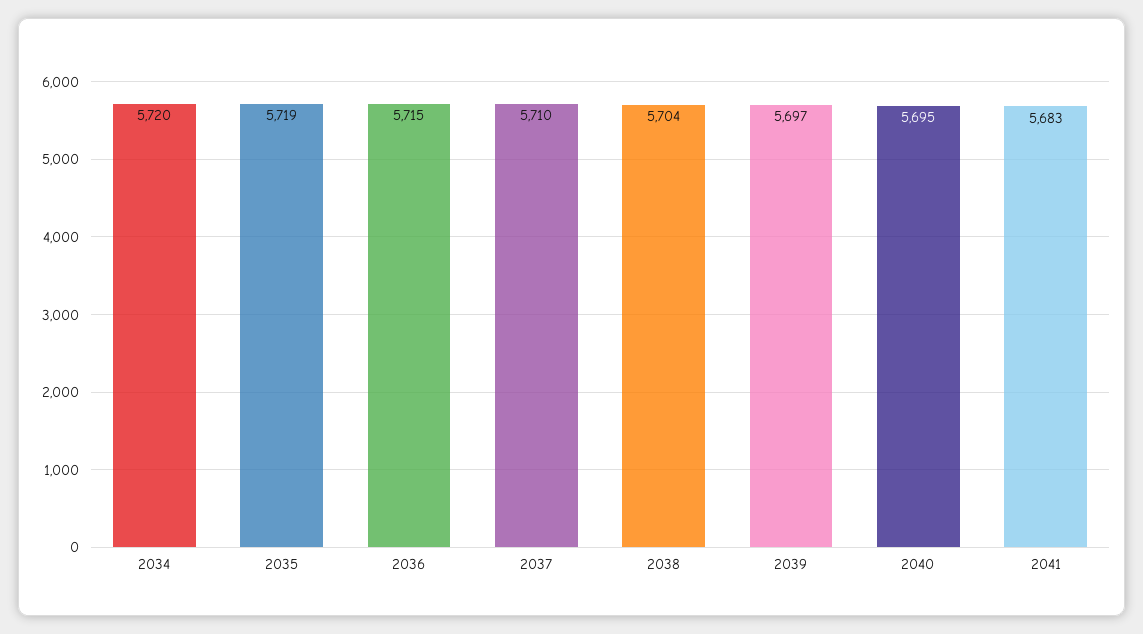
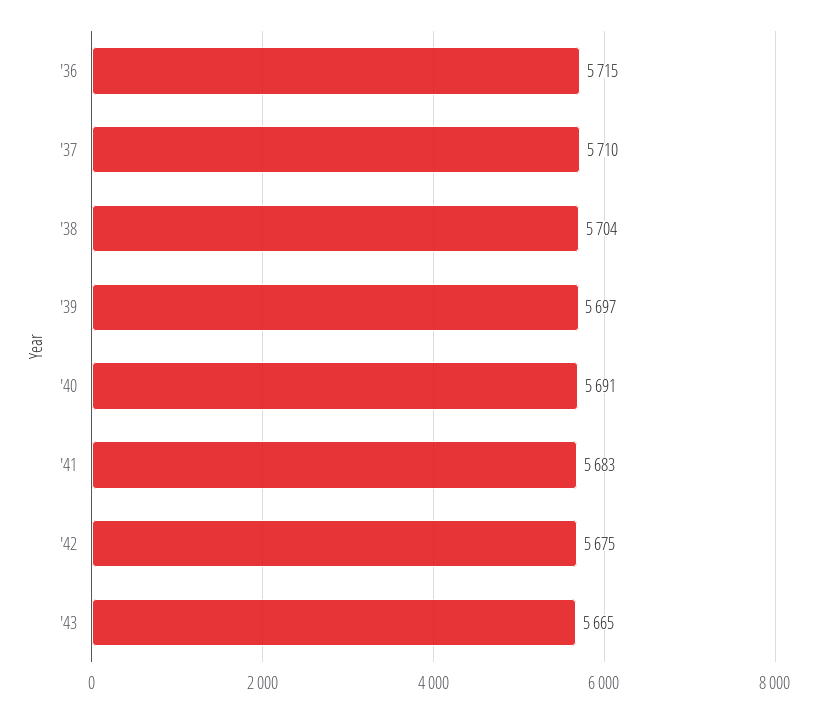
2034: 5720 -> none
2035: 5719 -> none
2040: 5695 -> 5691
'42: none -> 5675
'43: none -> 5665

